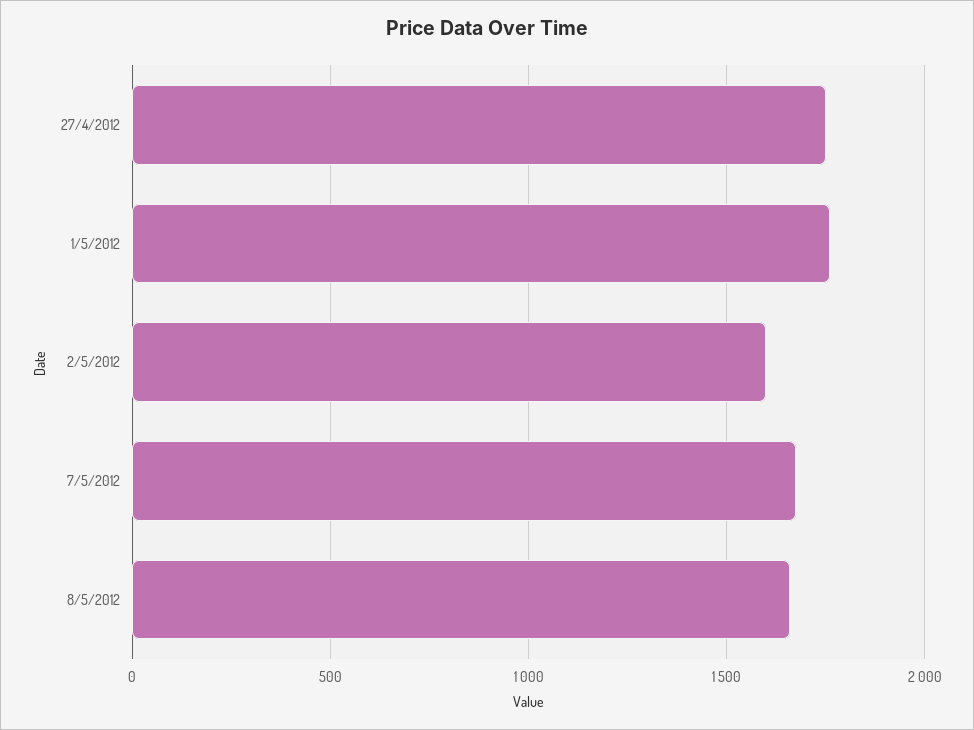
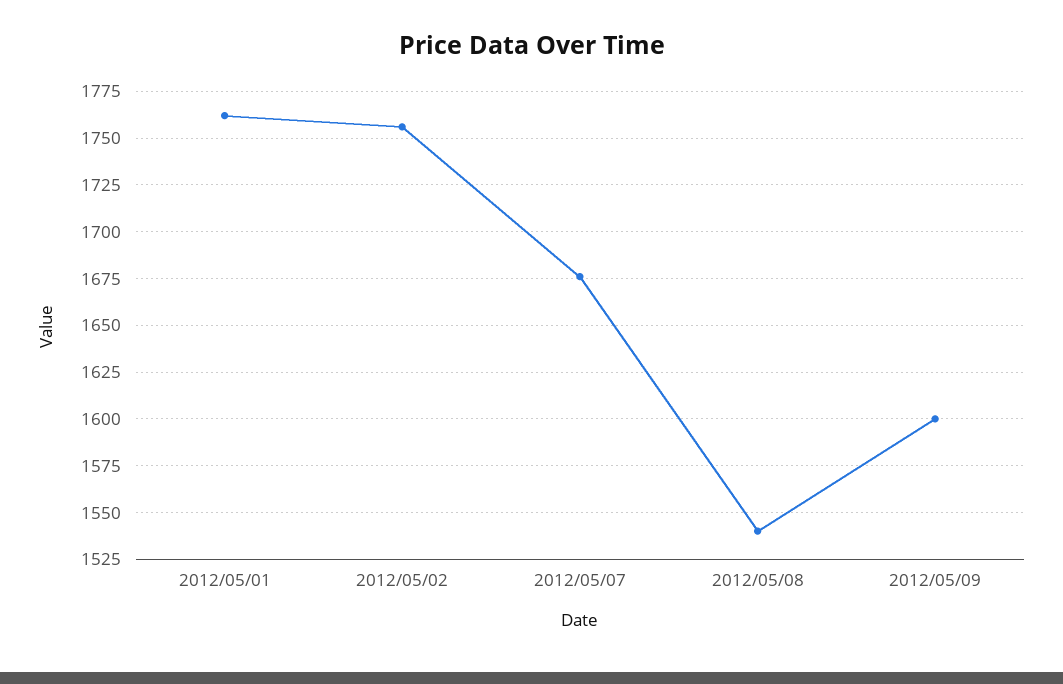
27/4/2012: 1750 -> none
2/5/2012: 1600 -> 1755
8/5/2012: 1650 -> 1540
2012/05/09: none -> 1600

